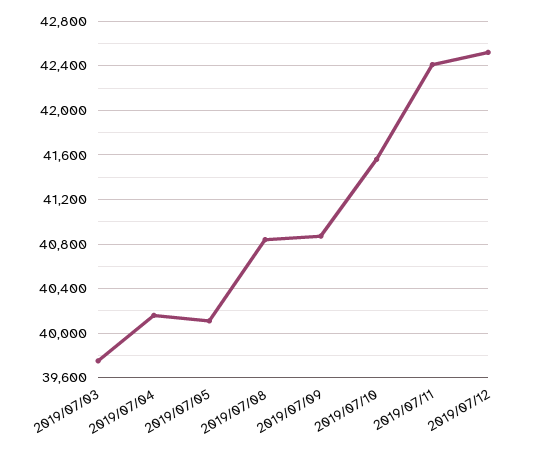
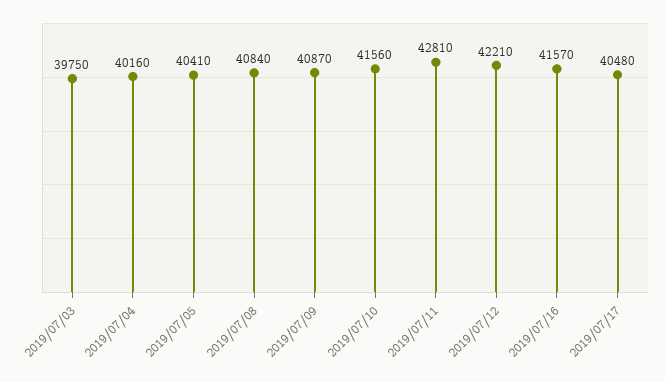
2019/07/05: 40100 -> 40410
2019/07/11: 42400 -> 42810
2019/07/12: 42500 -> 42210
2019/07/16: none -> 41570
2019/07/17: none -> 40480

